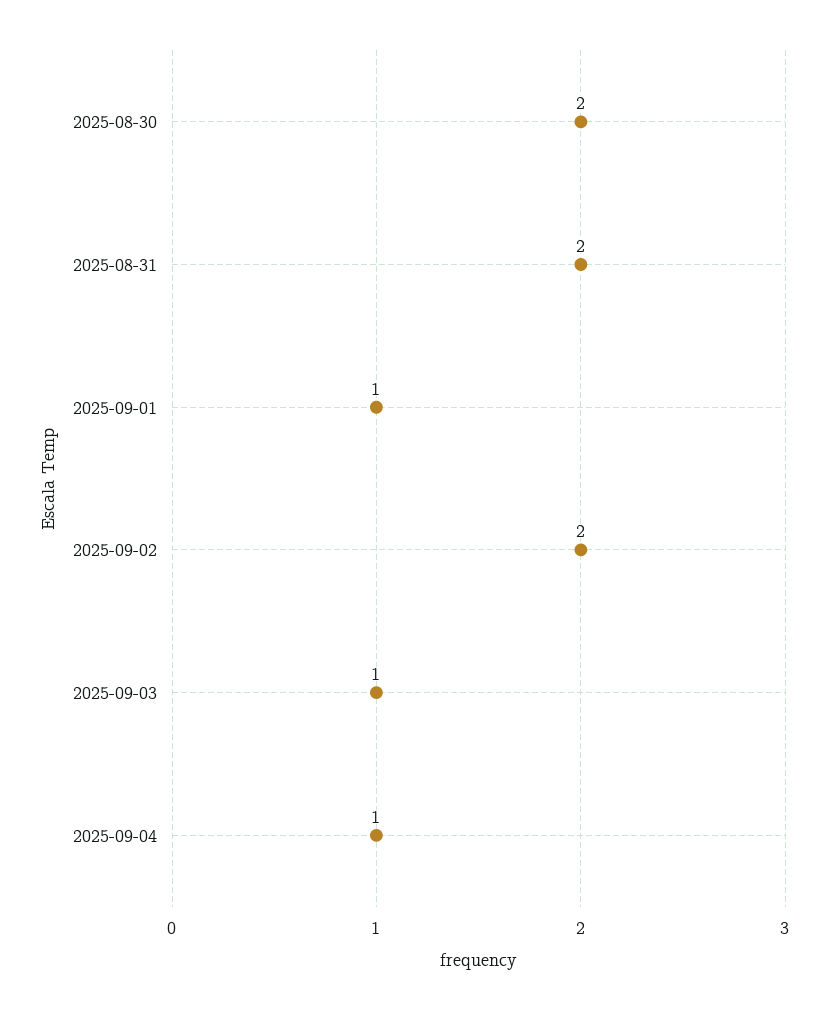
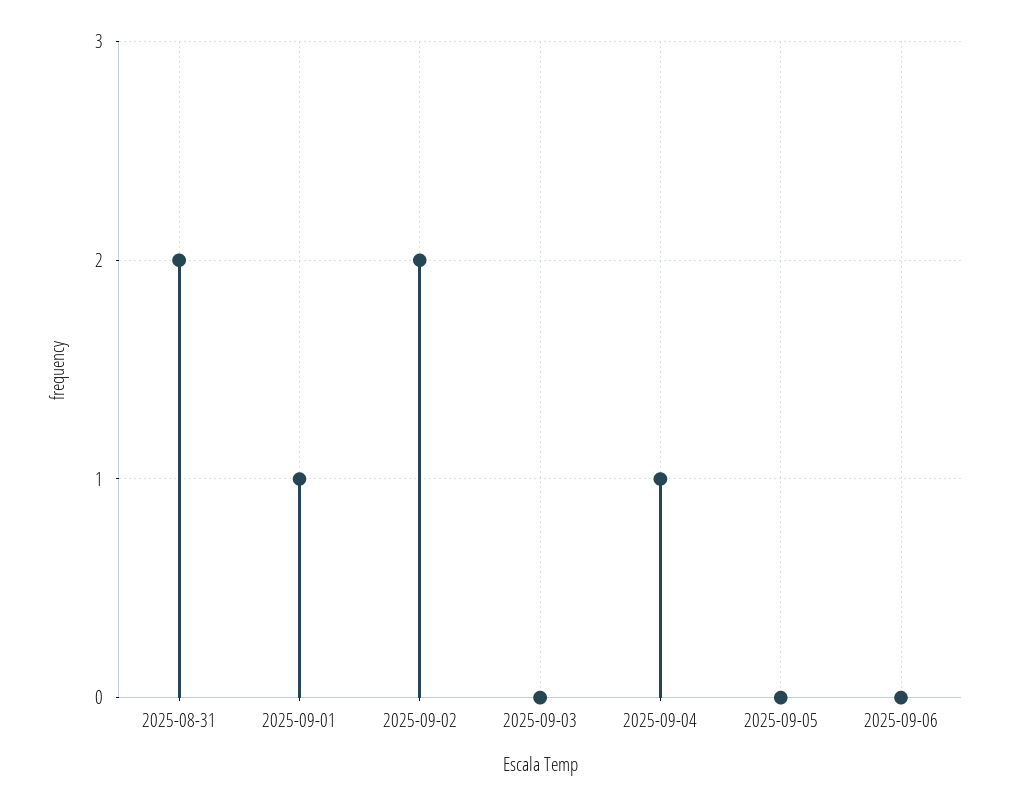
2025-08-30: 2 -> none
2025-09-03: 1 -> 0
2025-09-05: none -> 0
2025-09-06: none -> 0

